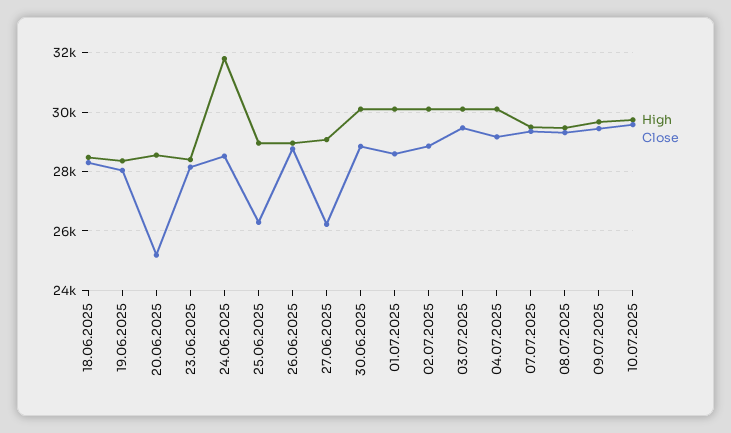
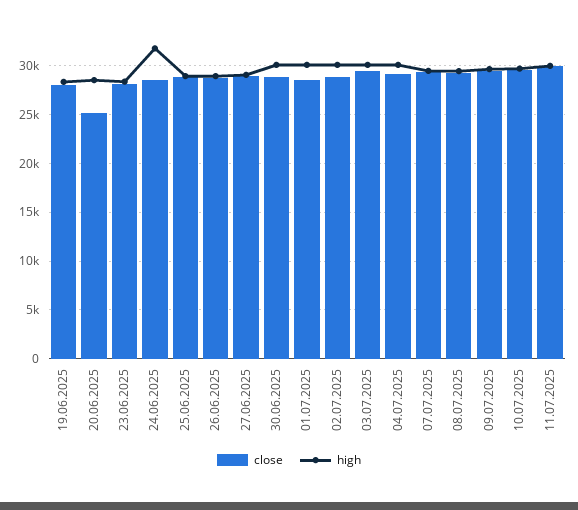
High, 18.06.2025: 28500 -> none
Close, 18.06.2025: 28250 -> none
Close, 25.06.2025: 26250 -> 29000
Close, 27.06.2025: 26250 -> 29000
Close, 11.07.2025: none -> 30000
High, 11.07.2025: none -> 30000

